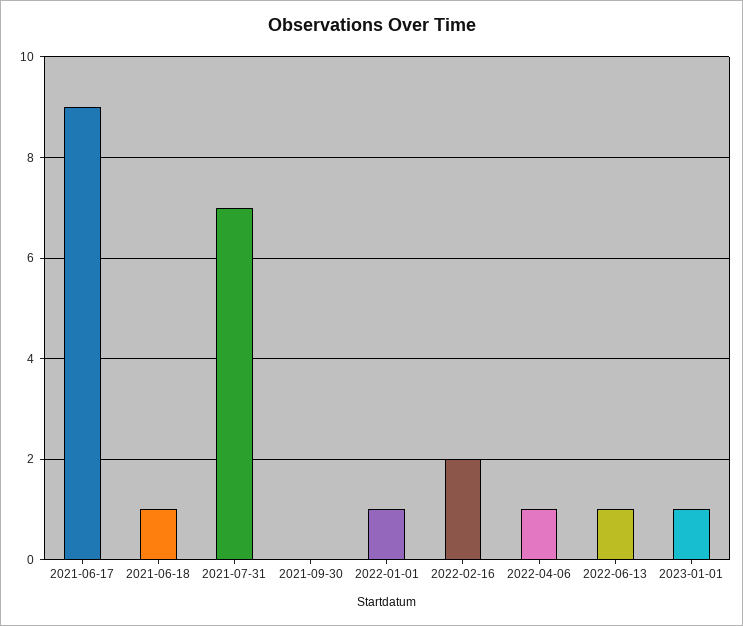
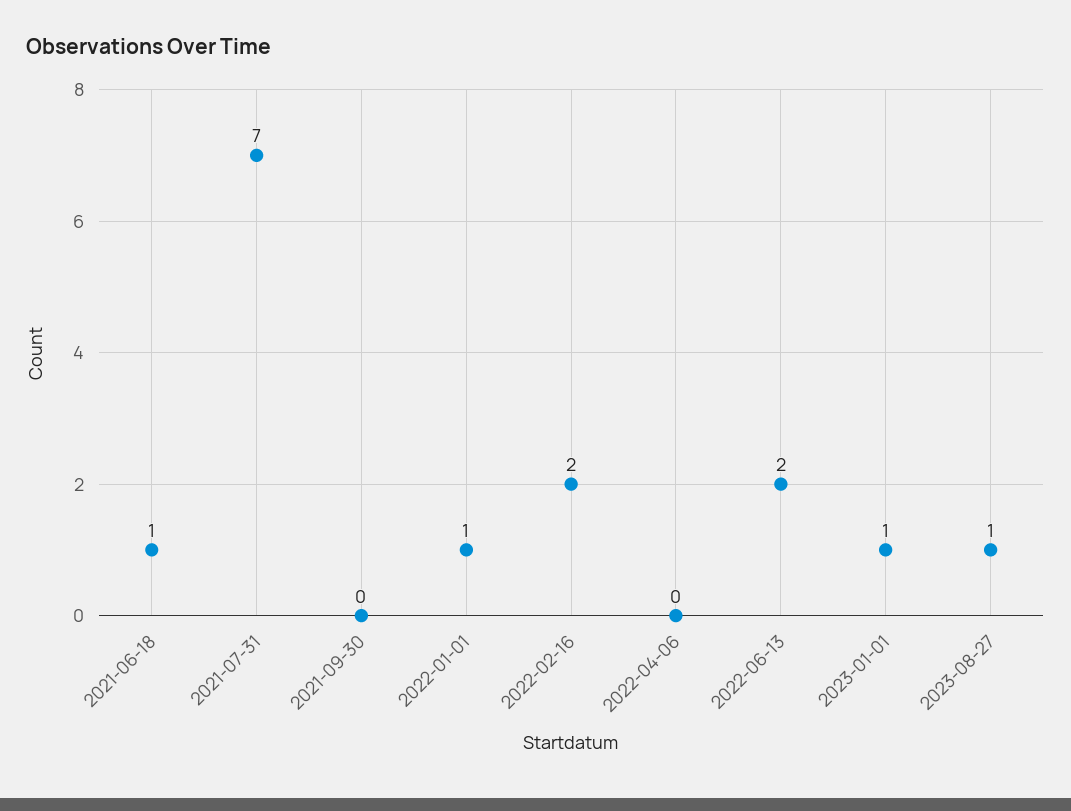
2021-06-17: 9 -> none
2022-04-06: 1 -> 0
2022-06-13: 1 -> 2
2023-08-27: none -> 1

